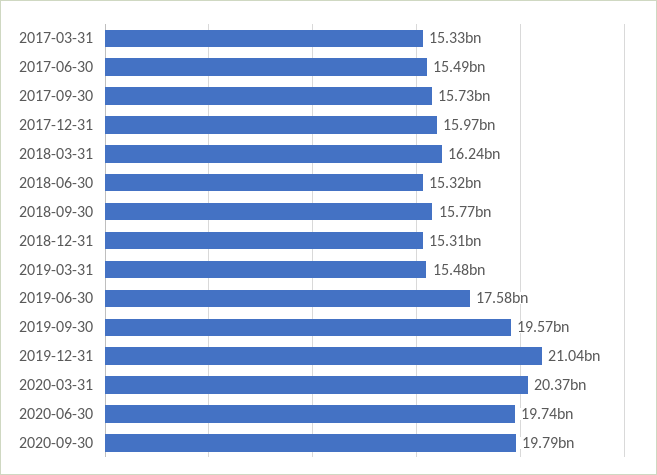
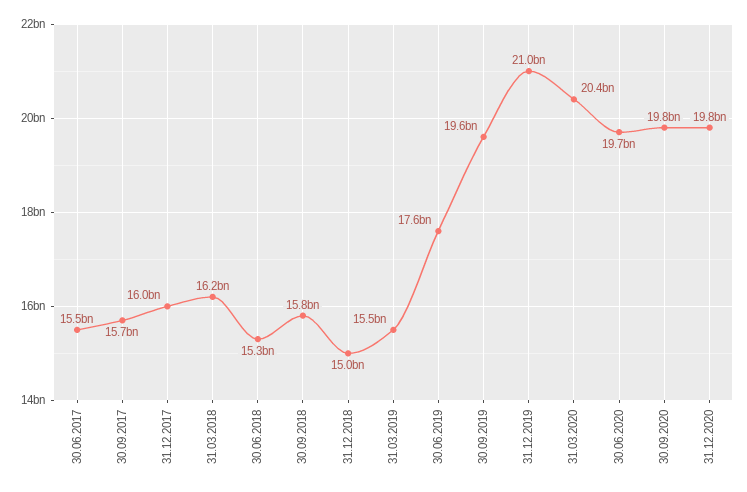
2017-03-31: 15330000000 -> none
2018-12-31: 15310000000 -> 15000000000
31.12.2020: none -> 19800000000

